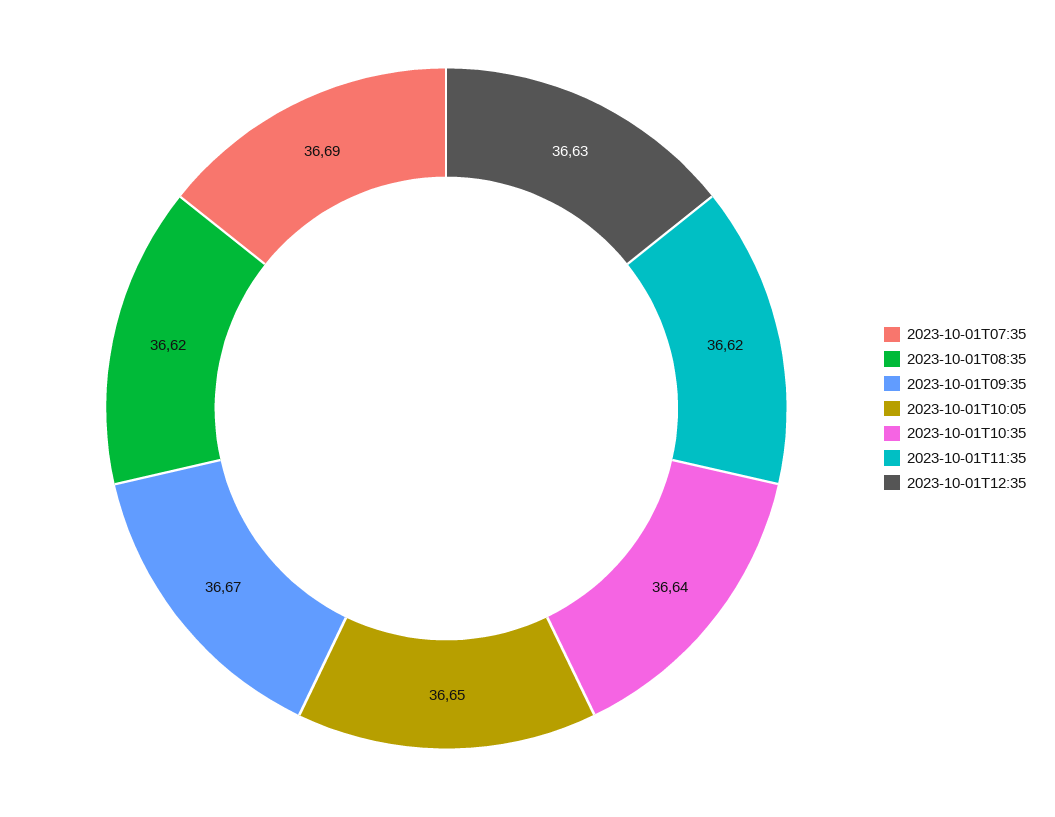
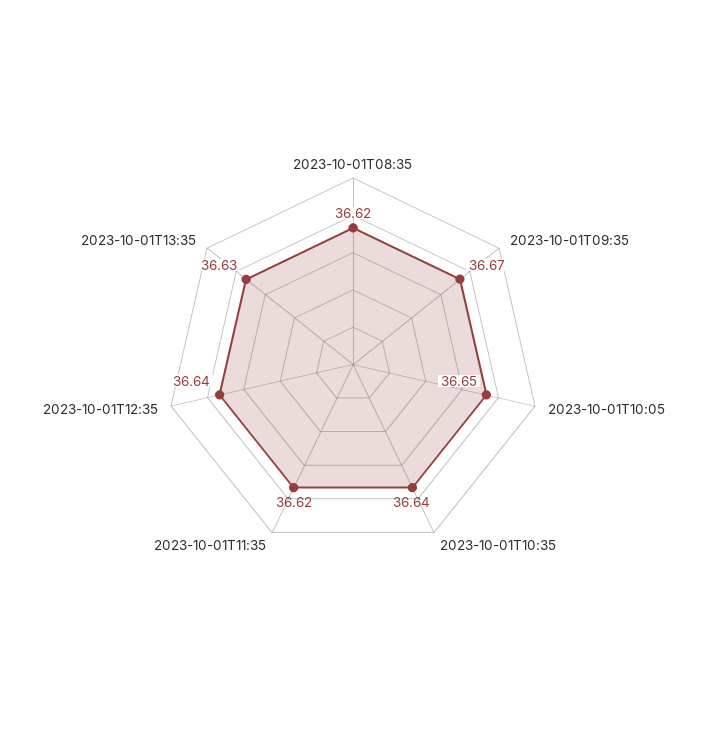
2023-10-01T07:35: 36.69 -> none
2023-10-01T12:35: 36.63 -> 36.64
2023-10-01T13:35: none -> 36.63

